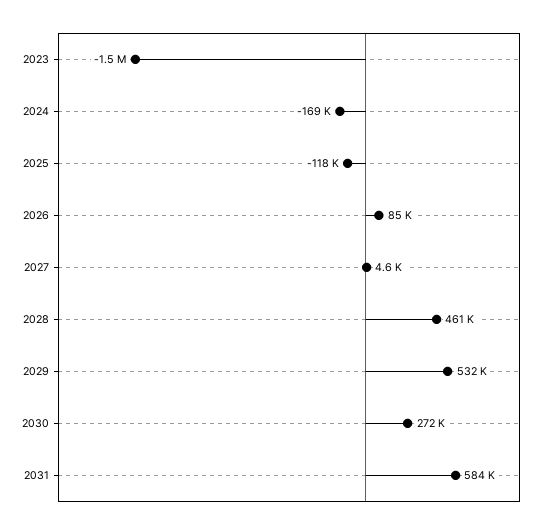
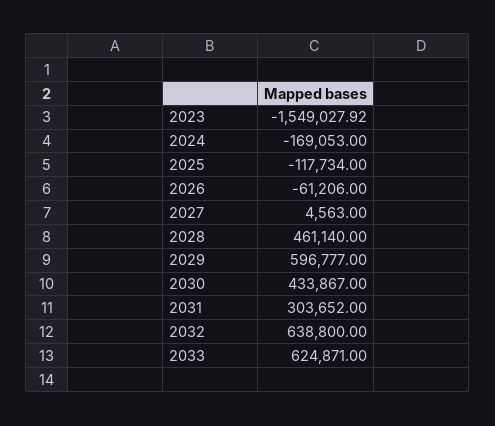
2026: 85000 -> -61206
2029: 532000 -> 596777
2030: 272000 -> 433867
2031: 584000 -> 303652
2032: none -> 638800
2033: none -> 624871

